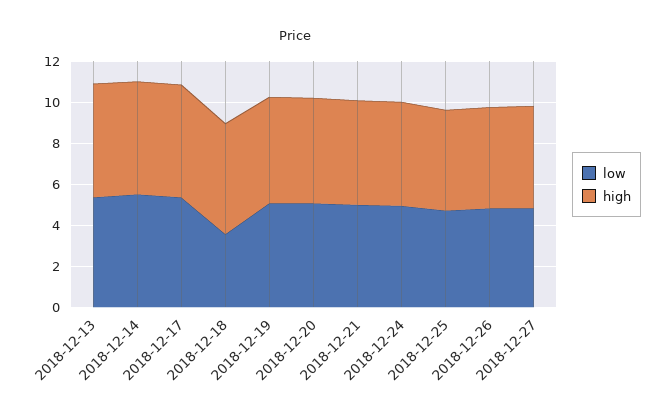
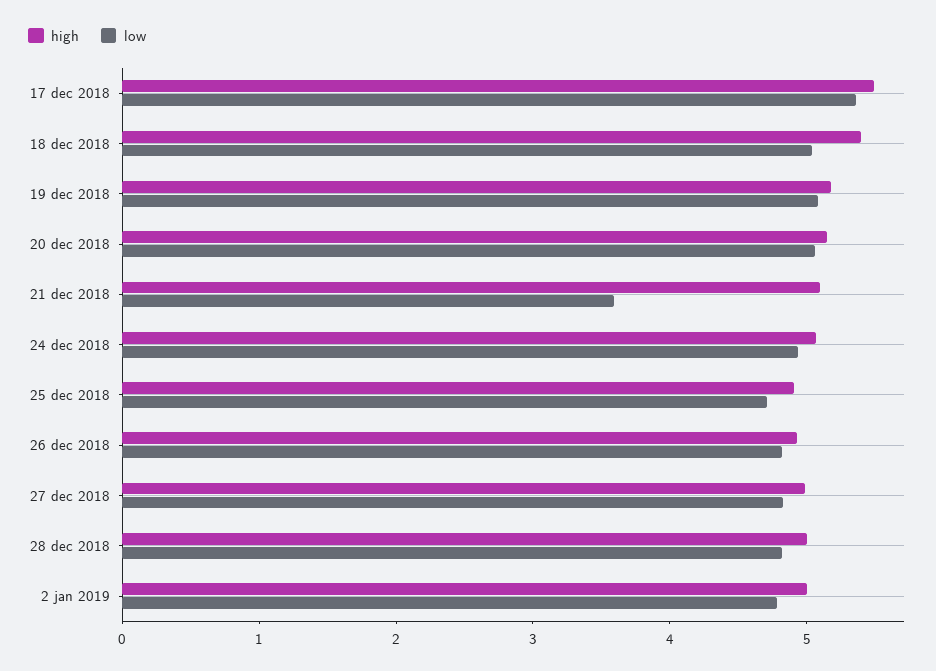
low, 2018-12-13: 5.5 -> none
high, 2018-12-13: 5.5 -> none
low, 2018-12-14: 5.5 -> none
high, 2018-12-14: 5.5 -> none
low, 2018-12-18: 3.5 -> 5
low, 2018-12-21: 5 -> 3.6
high, 28 dec 2018: none -> 5
low, 28 dec 2018: none -> 4.8
high, 2 jan 2019: none -> 5
low, 2 jan 2019: none -> 4.8

